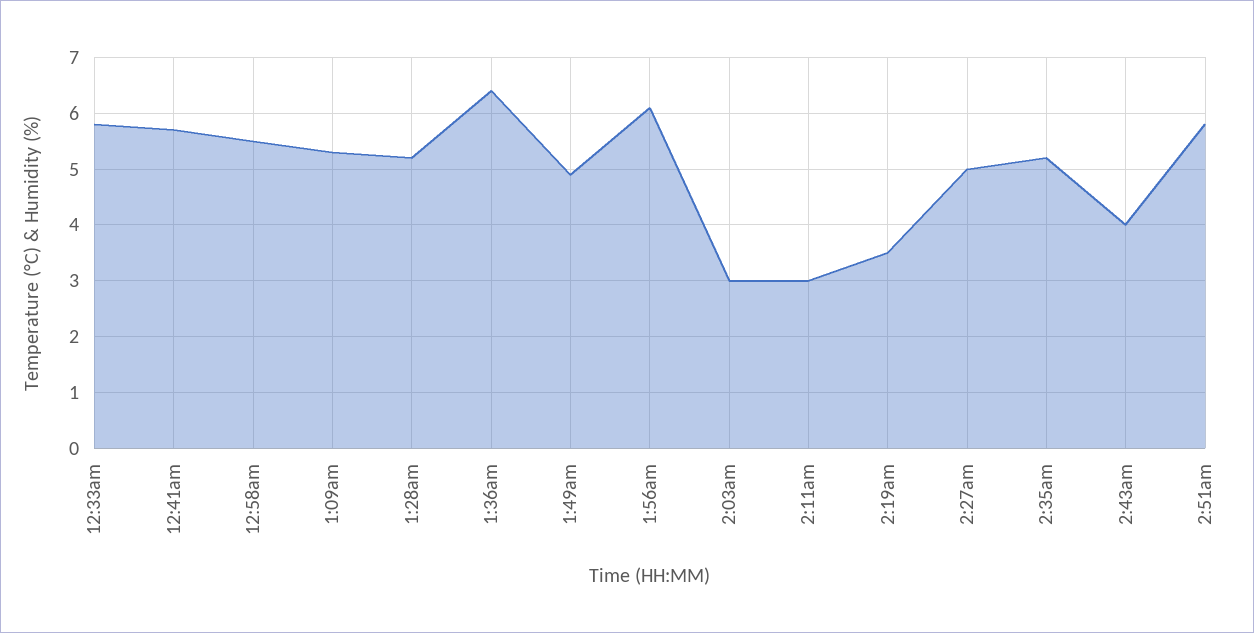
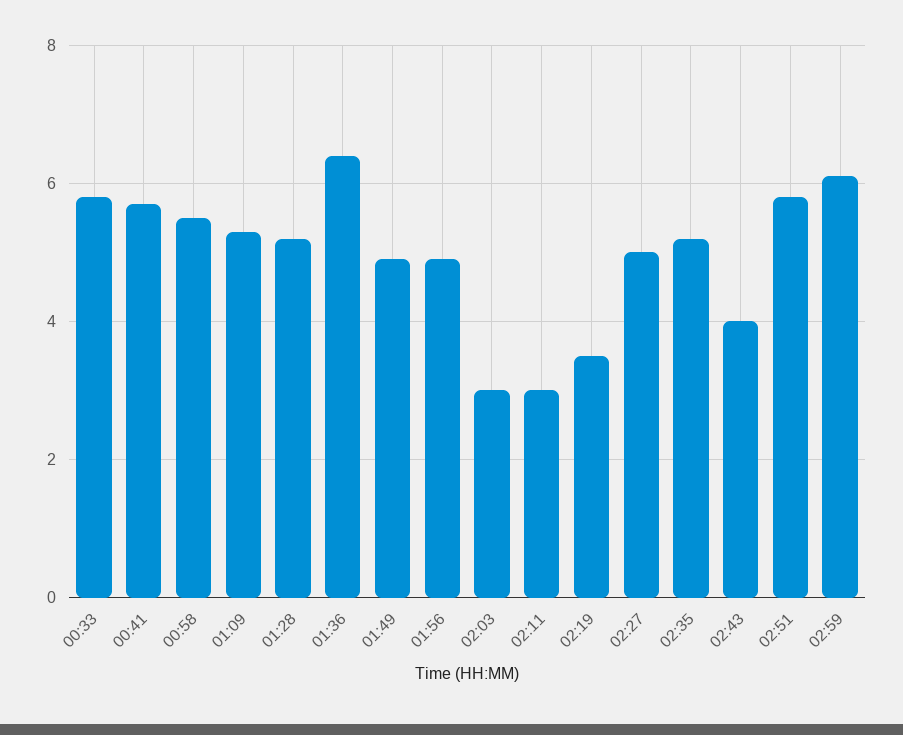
1:56am: 6 -> 5
02:59: none -> 6

